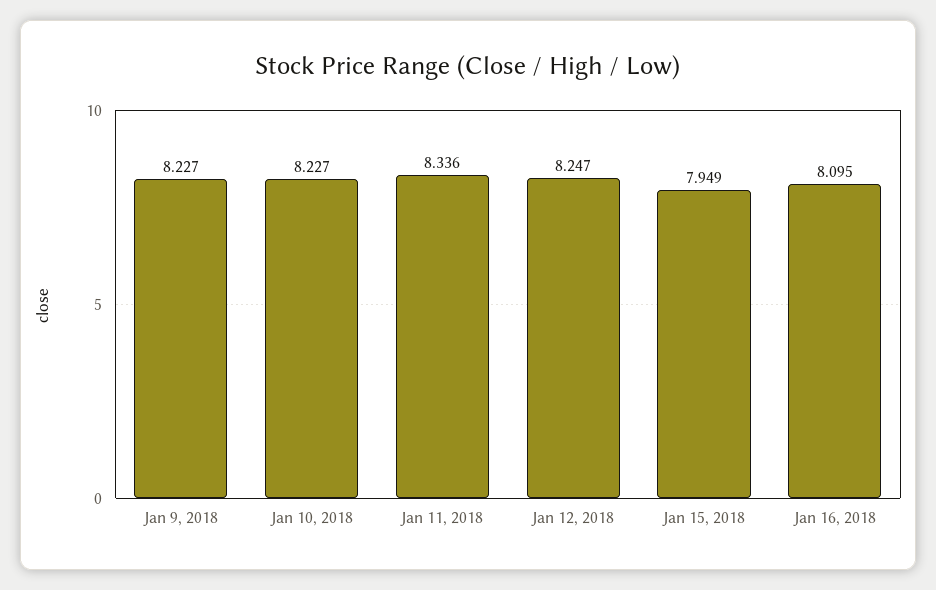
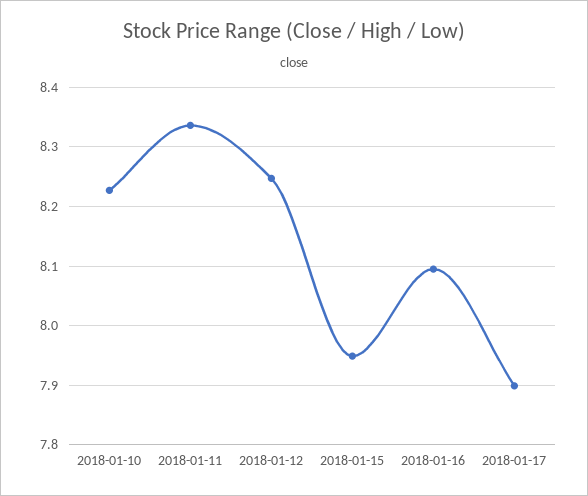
Jan 9, 2018: 8.227 -> none
2018-01-17: none -> 7.9

